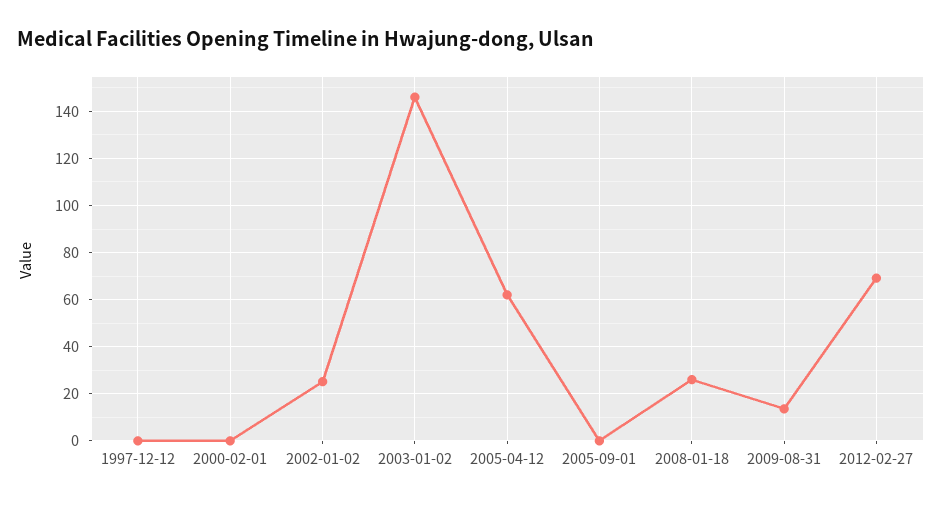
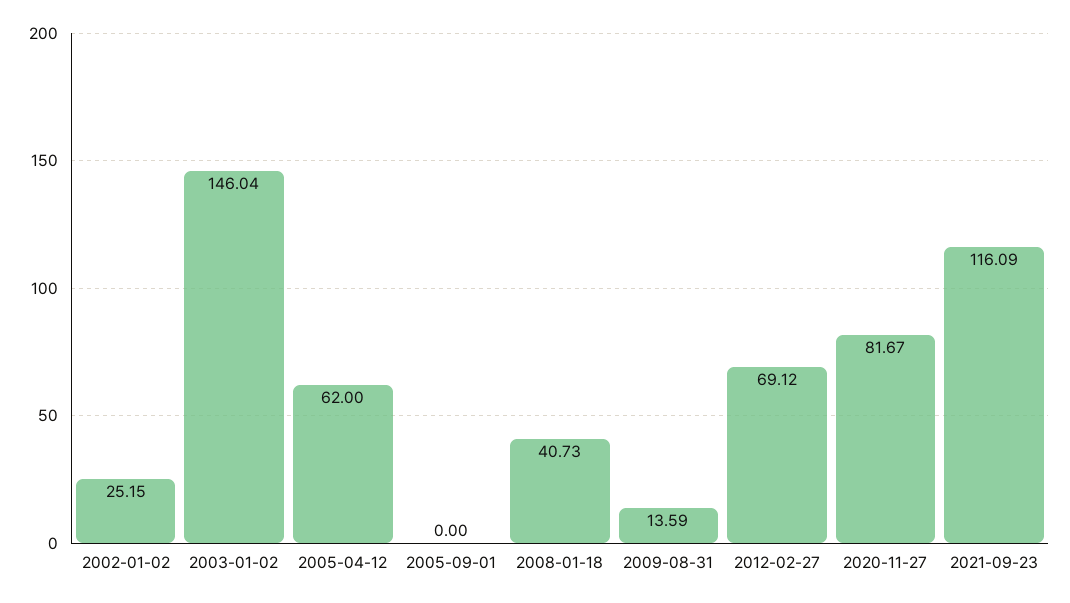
1997-12-12: 0 -> none
2000-02-01: 0 -> none
2008-01-18: 25 -> 40.73
2020-11-27: none -> 81.67
2021-09-23: none -> 116.09

